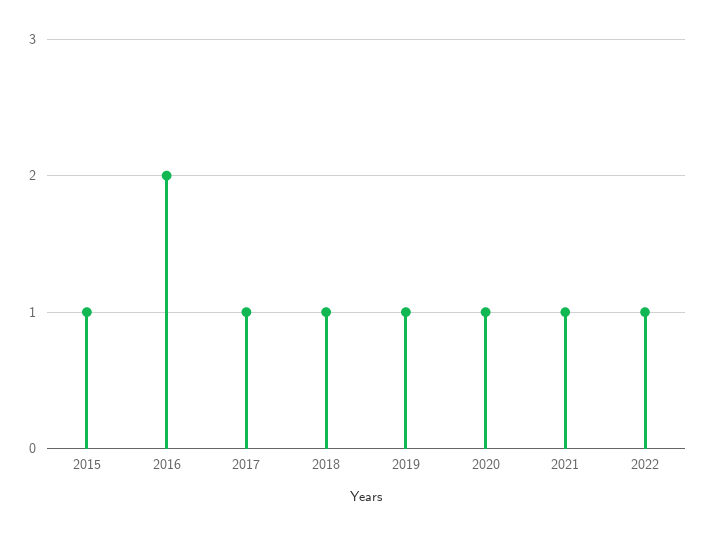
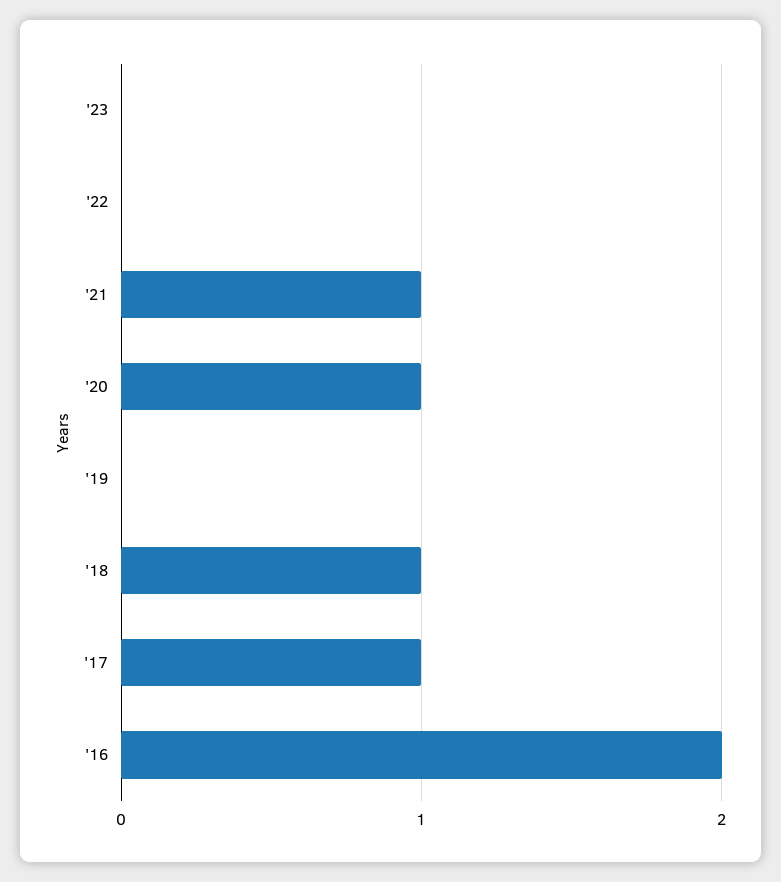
2015: 1 -> none
2019: 1 -> 0
2022: 1 -> 0
'23: none -> 0

